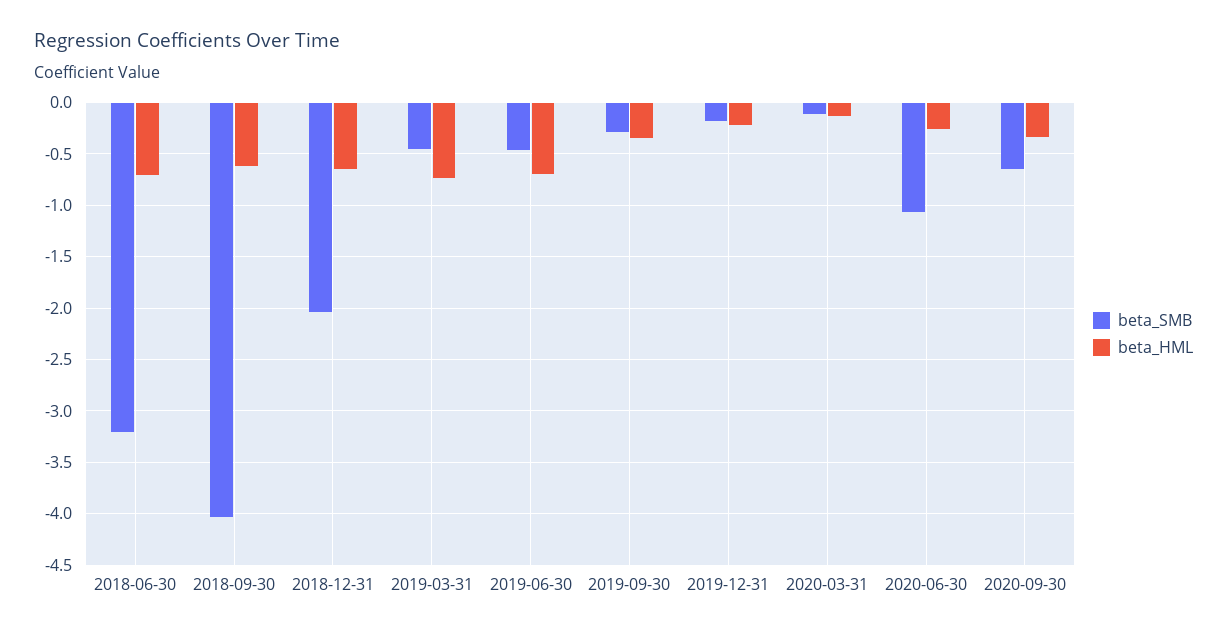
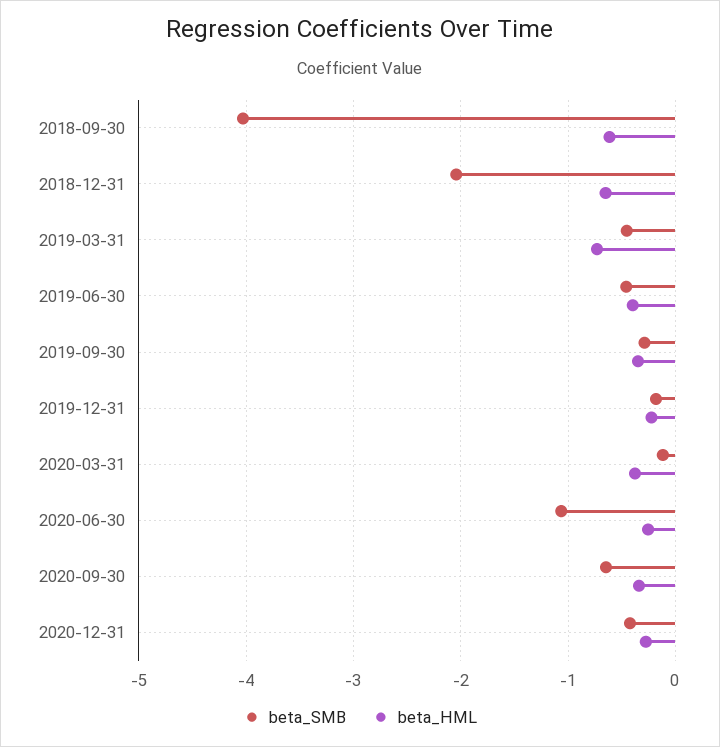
beta_SMB, 2018-06-30: -3.2 -> none
beta_HML, 2018-06-30: -0.7 -> none
beta_HML, 2019-06-30: -0.7 -> -0.4
beta_HML, 2020-03-31: -0.1 -> -0.4
beta_SMB, 2020-12-31: none -> -0.4
beta_HML, 2020-12-31: none -> -0.3

